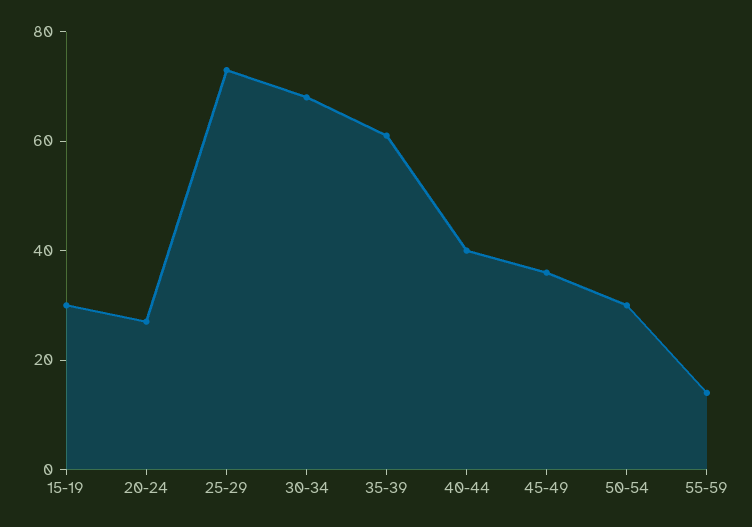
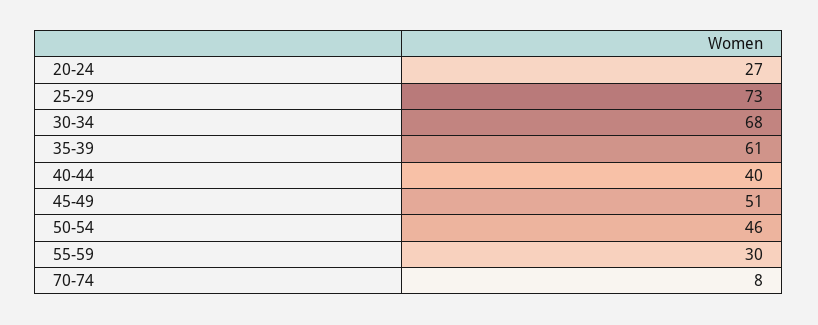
15-19: 30 -> none
45-49: 35 -> 51
50-54: 30 -> 46
55-59: 15 -> 30
70-74: none -> 8

